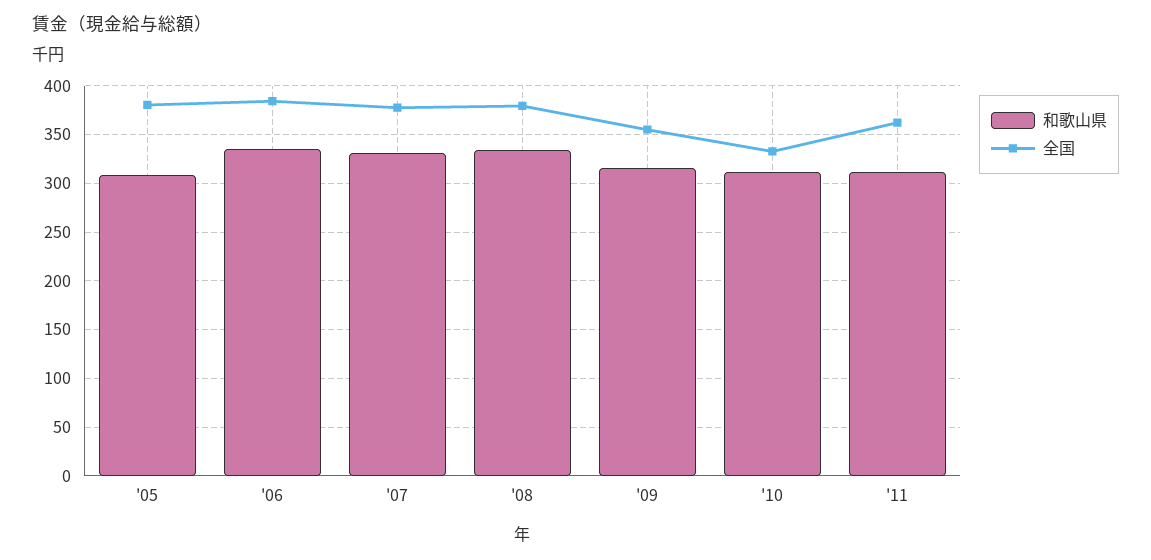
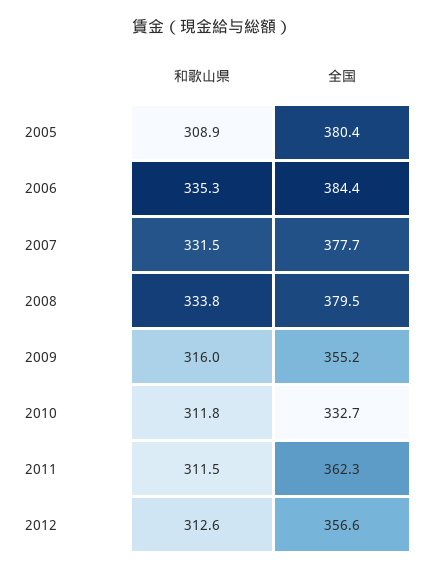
和歌山県, 2012: none -> 312.6
全国, 2012: none -> 356.6

